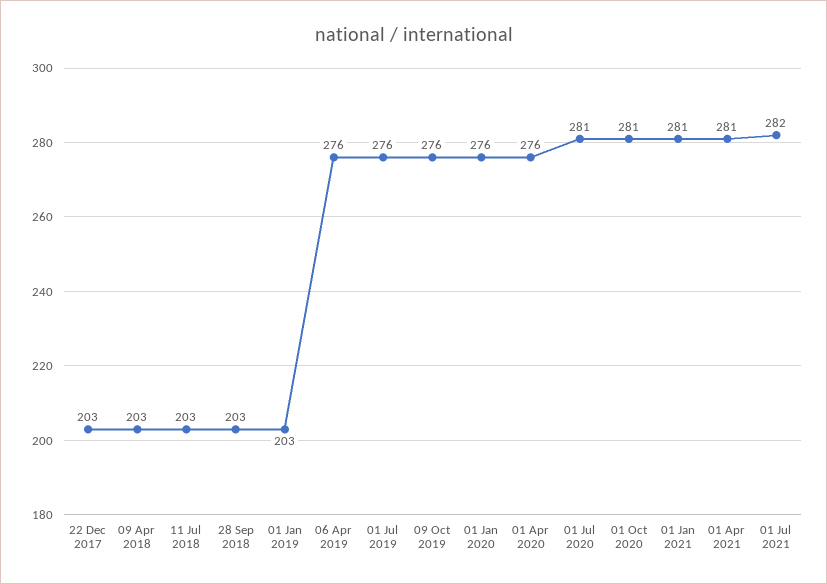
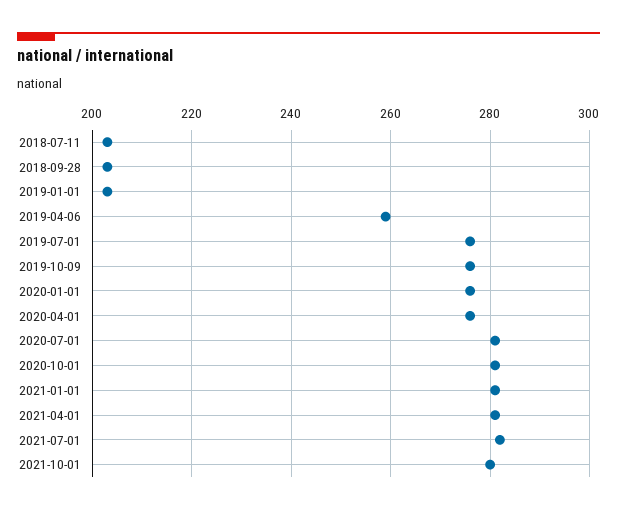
22 Dec 2017: 203 -> none
09 Apr 2018: 203 -> none
06 Apr 2019: 276 -> 260
2021-10-01: none -> 280

